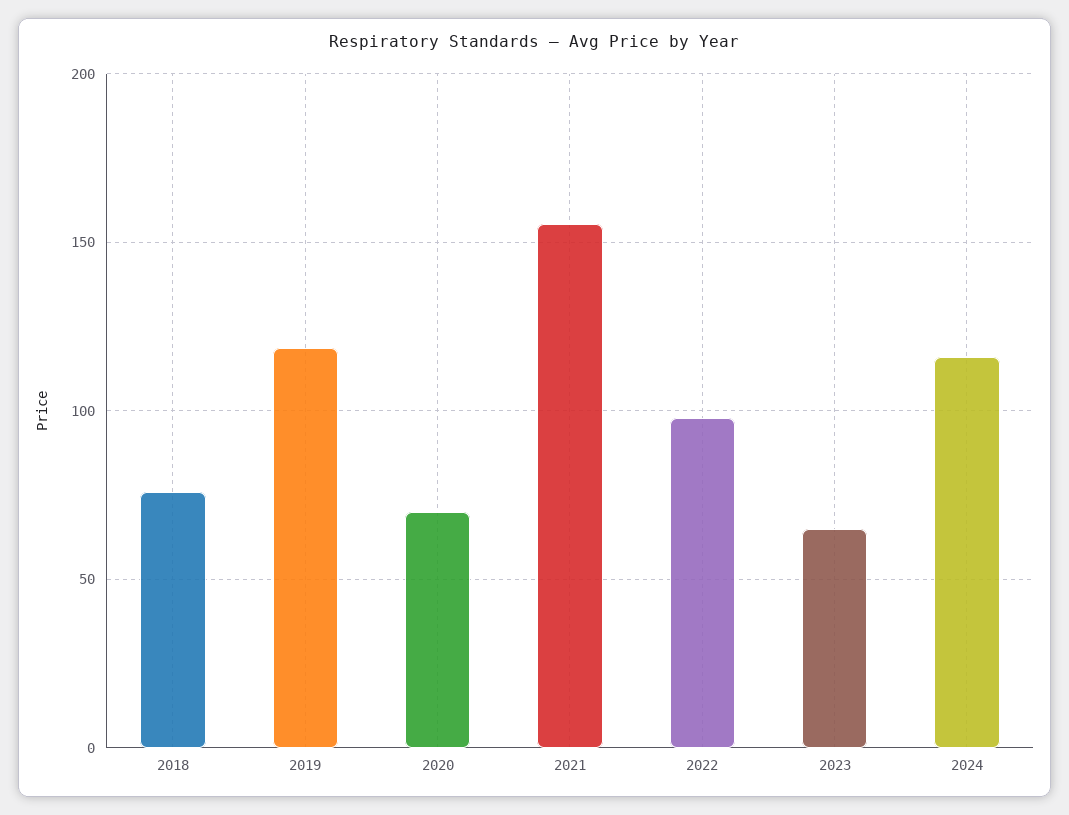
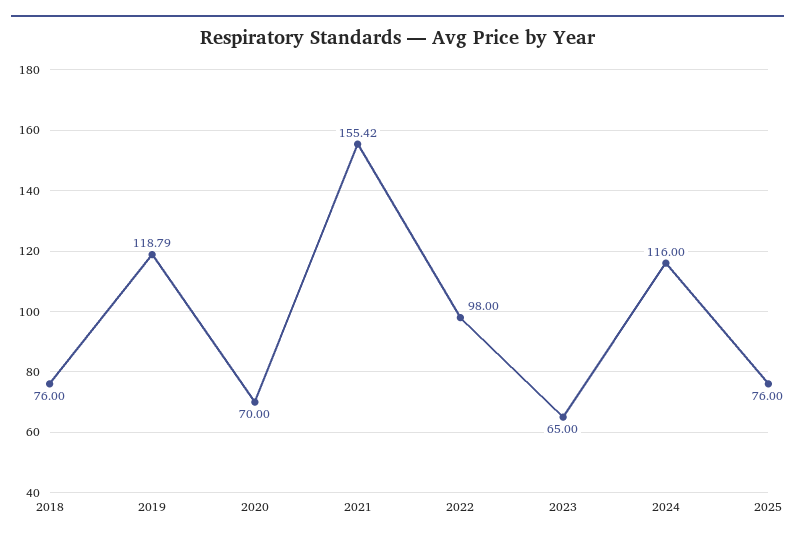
2025: none -> 76

